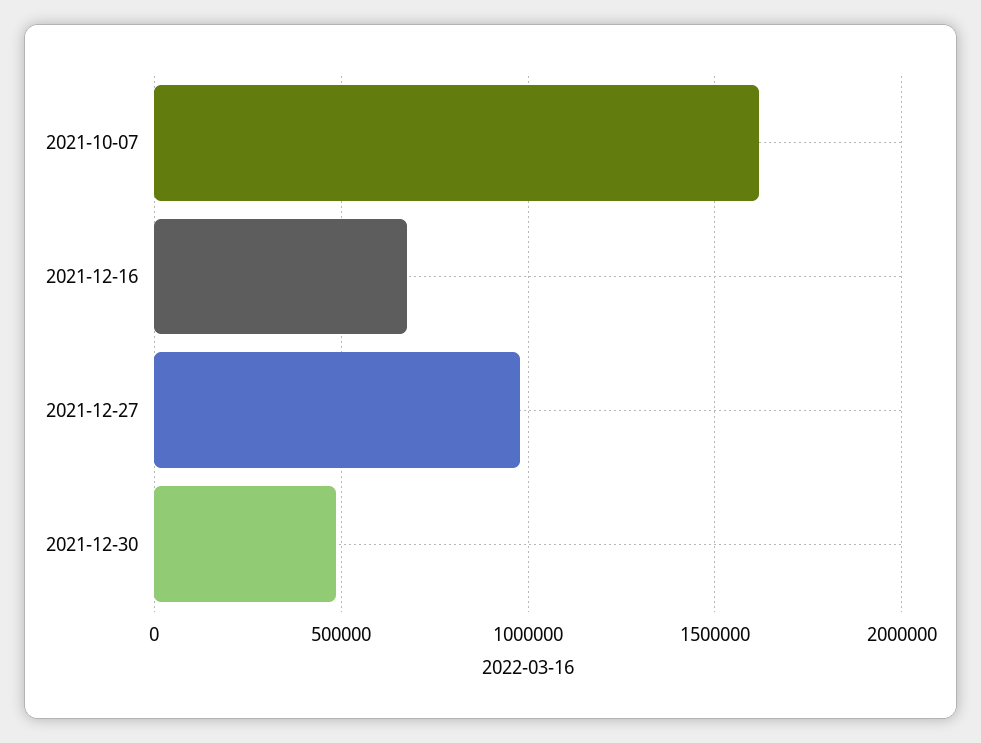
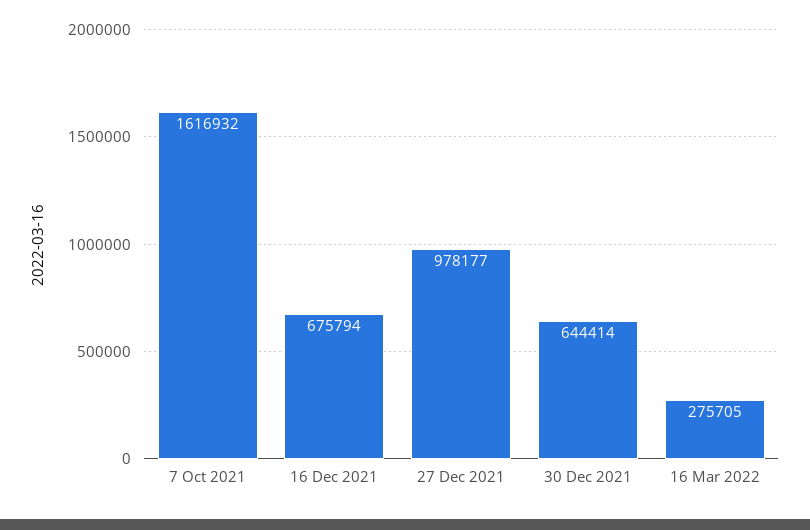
2021-12-30: 500000 -> 644414
16 Mar 2022: none -> 275705

